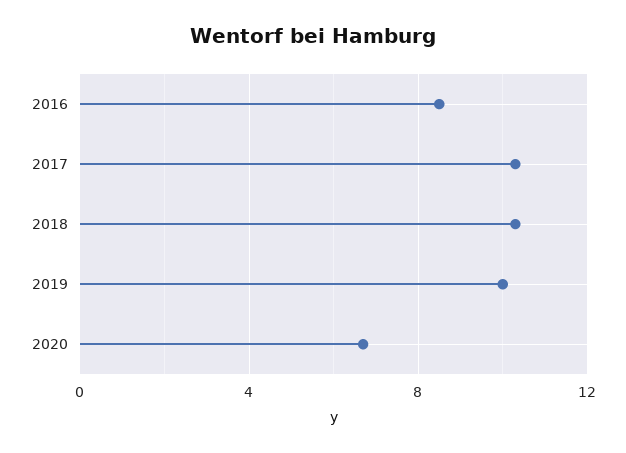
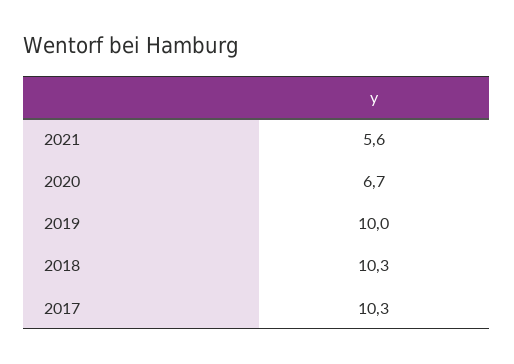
2016: 8.5 -> none
2021: none -> 5.6

